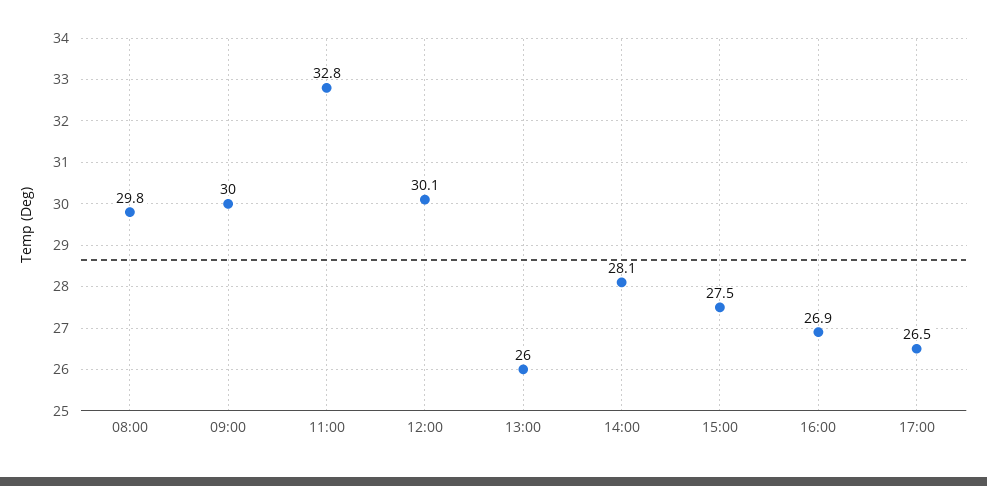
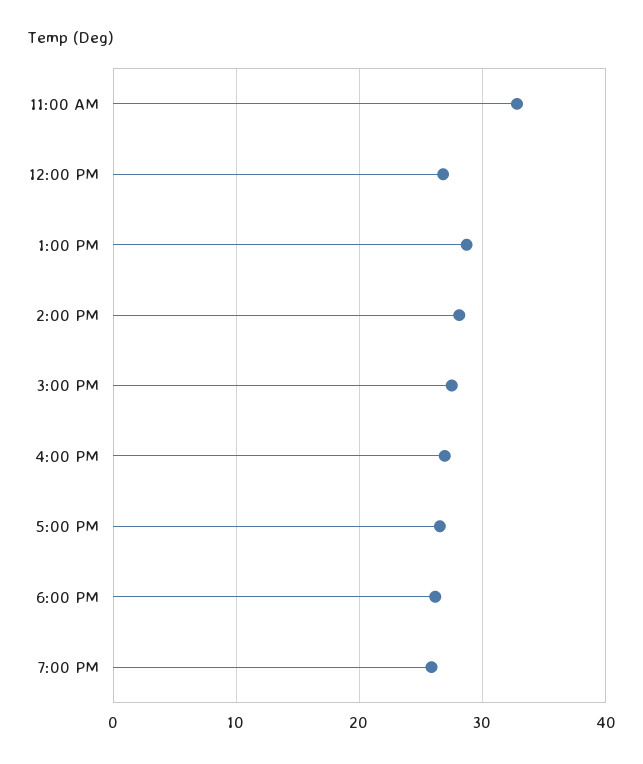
08:00: 29.8 -> none
09:00: 30 -> none
12:00: 30.1 -> 27
13:00: 26 -> 29
6:00 PM: none -> 26
7:00 PM: none -> 26

